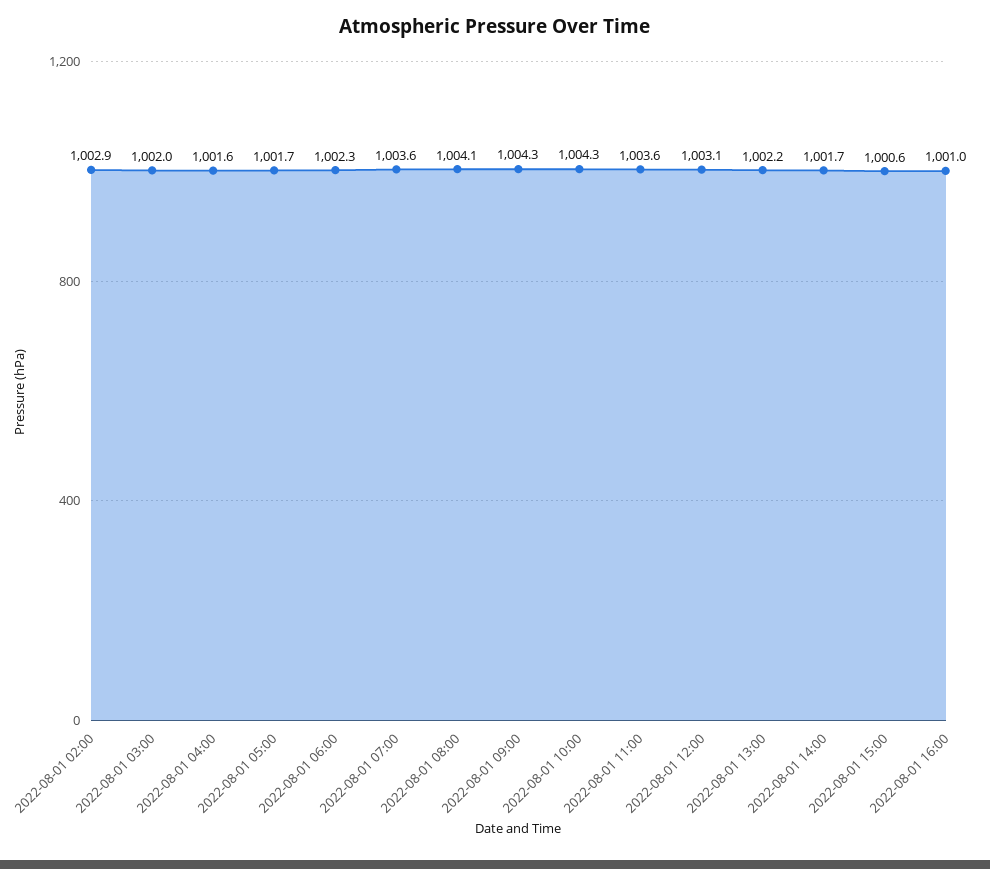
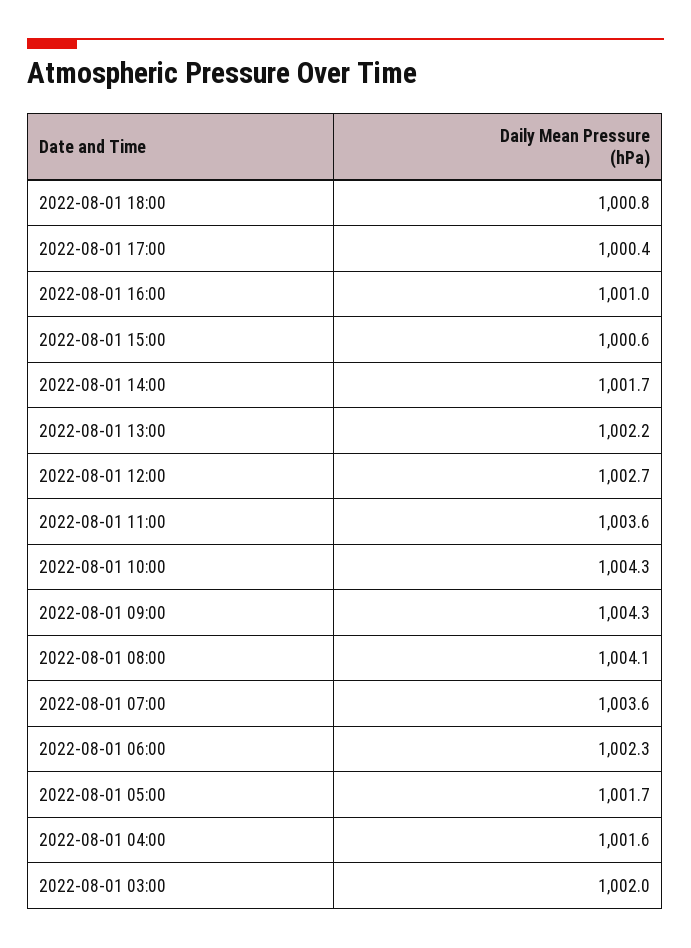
2022-08-01 02:00: 1002.9 -> none
2022-08-01 12:00: 1003.1 -> 1002.7
2022-08-01 18:00: none -> 1000.8
2022-08-01 17:00: none -> 1000.4

